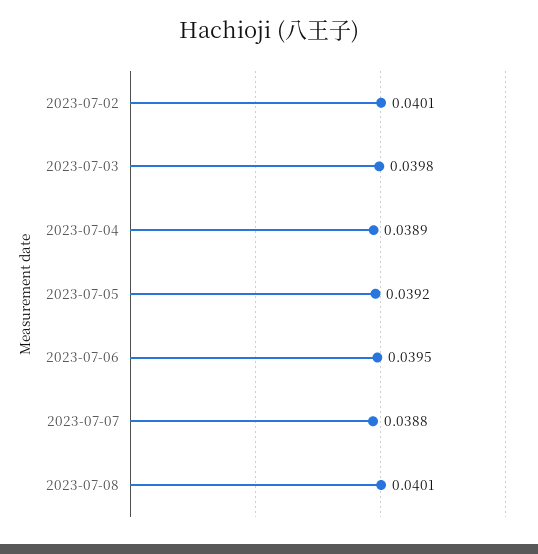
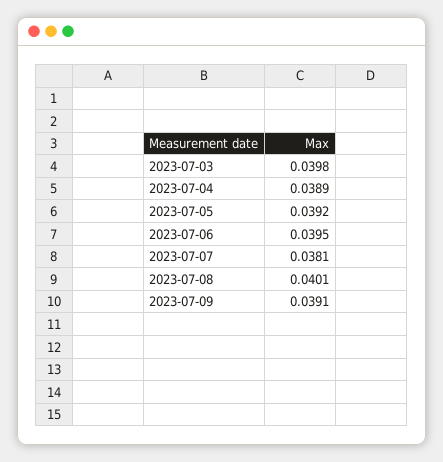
2023-07-02: 0.0401 -> none
2023-07-07: 0.0388 -> 0.0381
2023-07-09: none -> 0.0391

